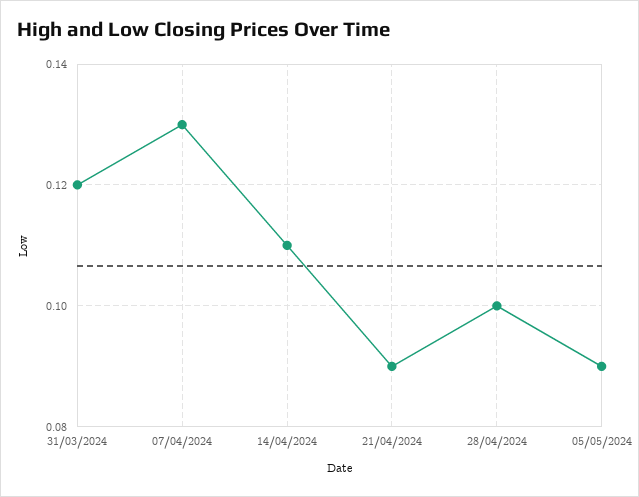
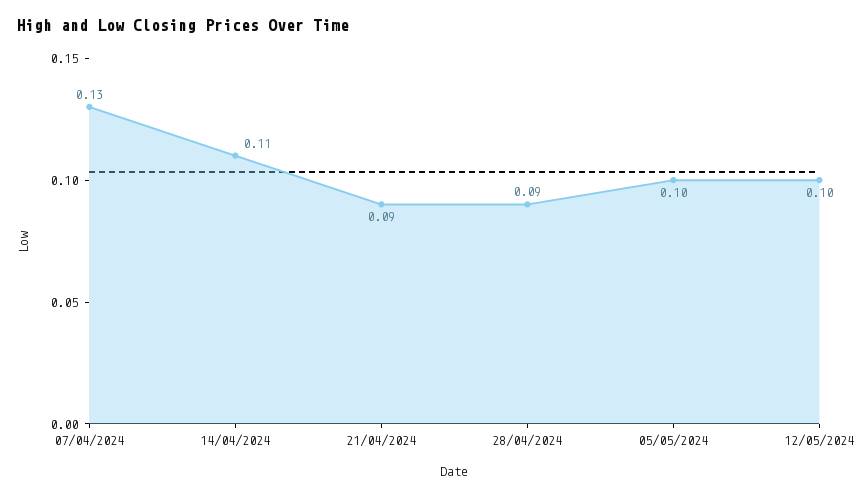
31/03/2024: 0.12 -> none
28/04/2024: 0.1 -> 0.09
05/05/2024: 0.09 -> 0.1
12/05/2024: none -> 0.1

